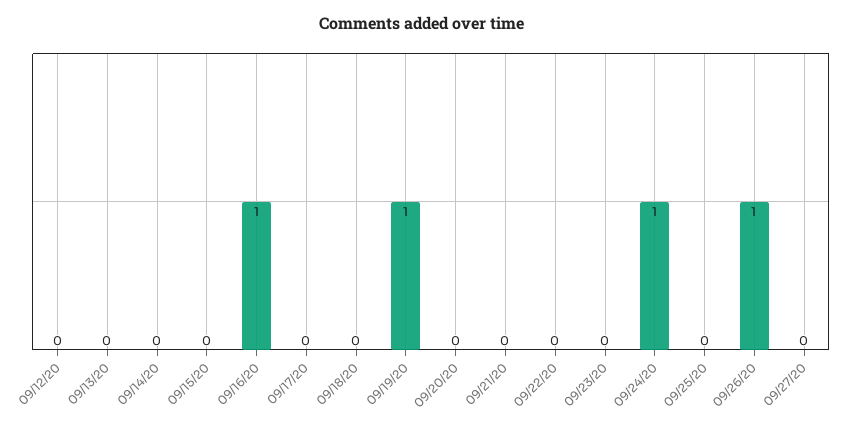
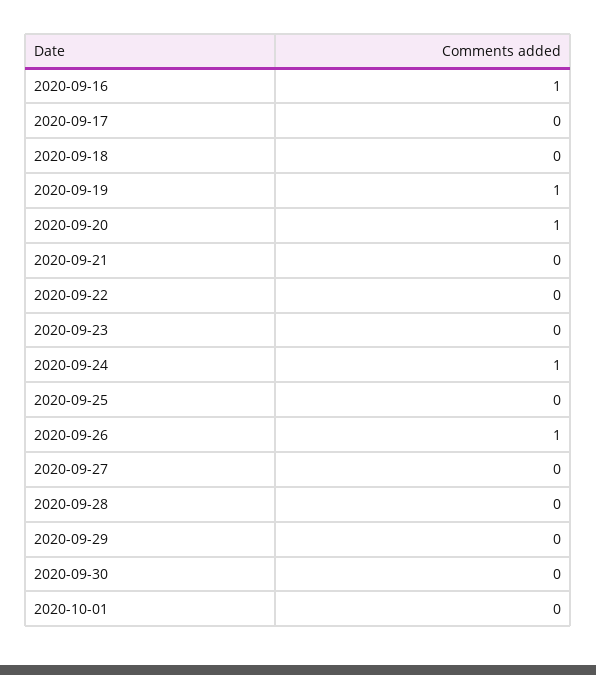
09/12/20: 0 -> none
09/13/20: 0 -> none
09/14/20: 0 -> none
09/15/20: 0 -> none
09/20/20: 0 -> 1
2020-09-28: none -> 0
2020-09-29: none -> 0
2020-09-30: none -> 0
2020-10-01: none -> 0

